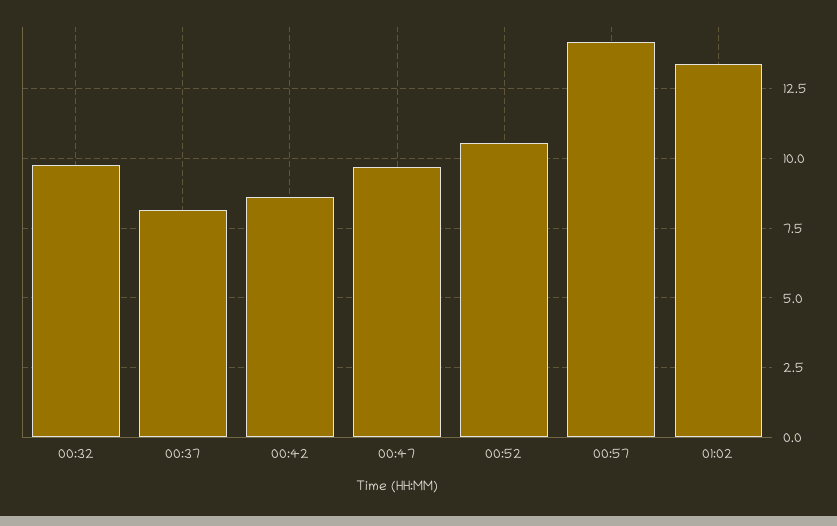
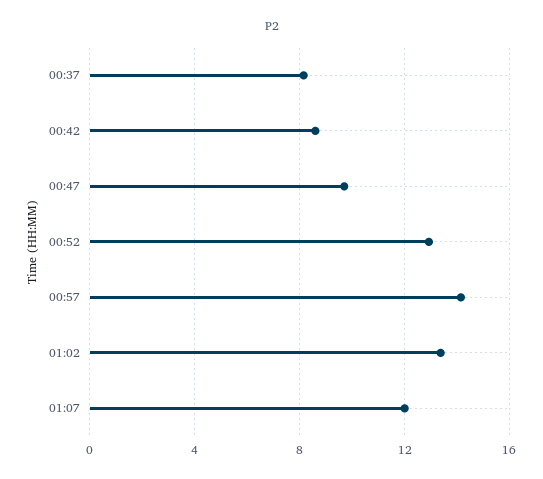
00:32: 9.75 -> none
00:52: 10.5 -> 13
01:07: none -> 12

